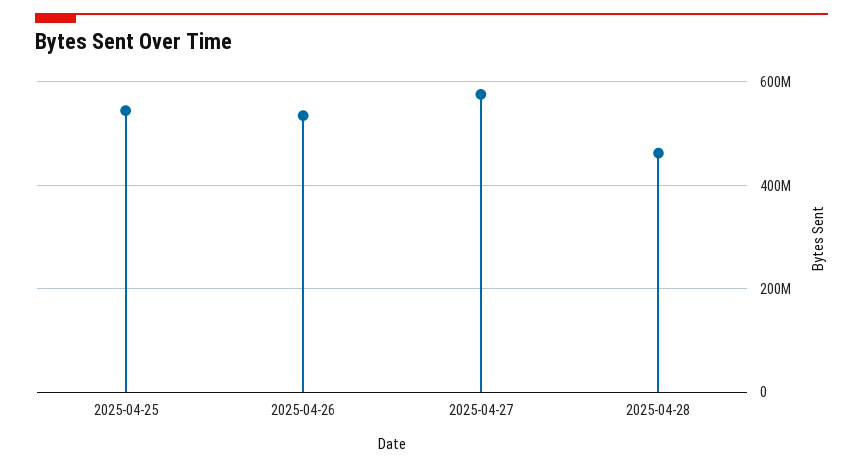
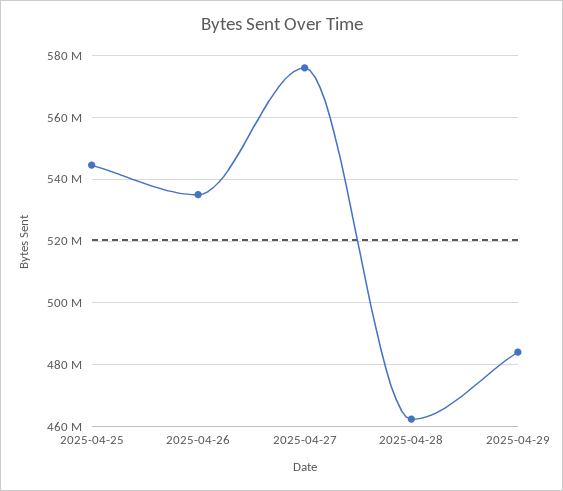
2025-04-29: none -> 484000000

